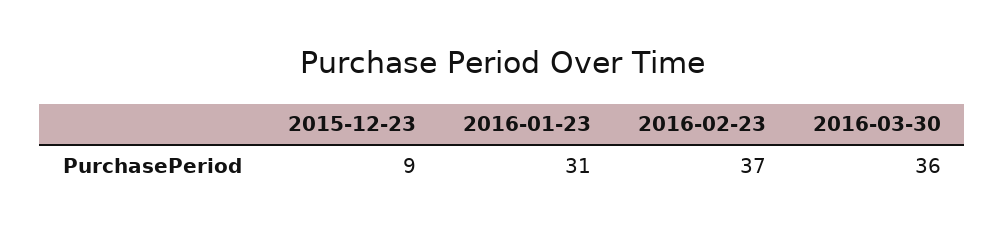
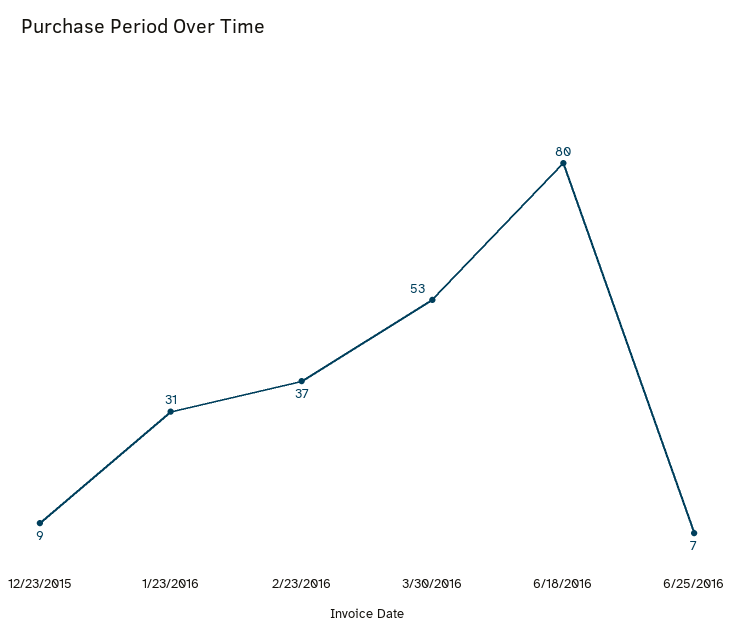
2016-03-30: 36 -> 53
6/18/2016: none -> 80
6/25/2016: none -> 7

